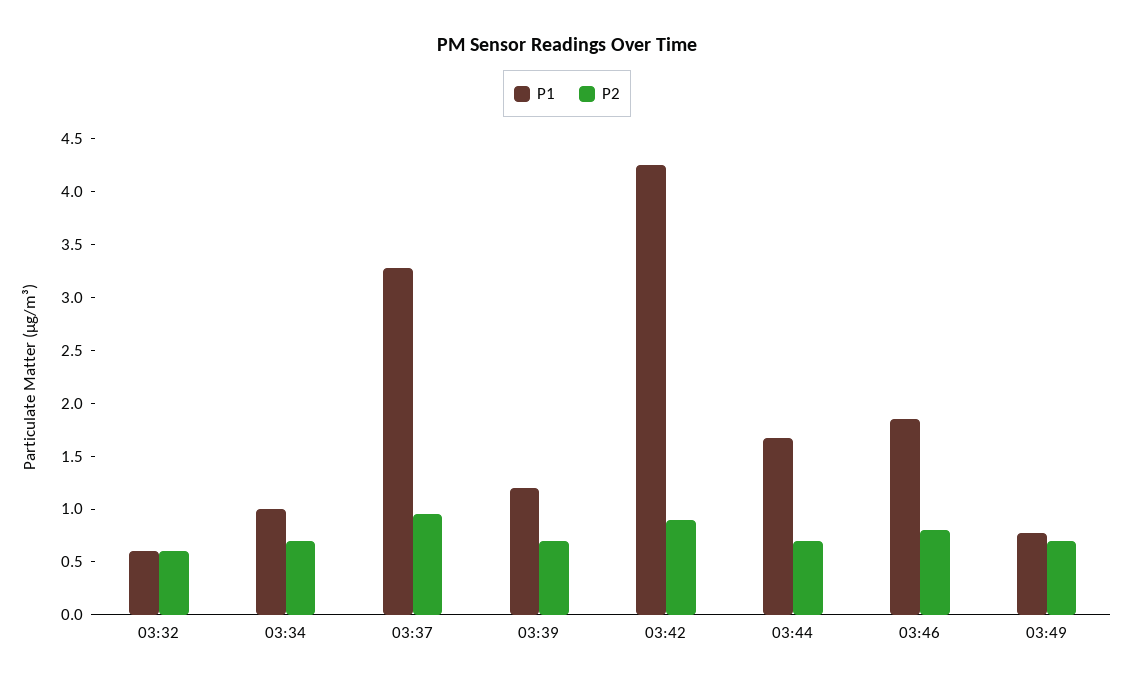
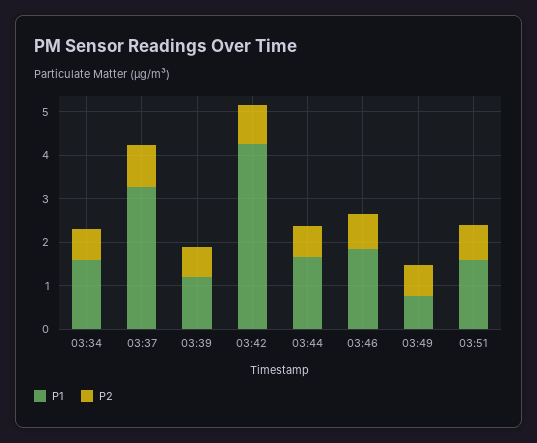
P1, 03:32: 0.6 -> none
P2, 03:32: 0.6 -> none
P1, 03:34: 1 -> 1.6
P1, 03:51: none -> 1.6
P2, 03:51: none -> 0.8

